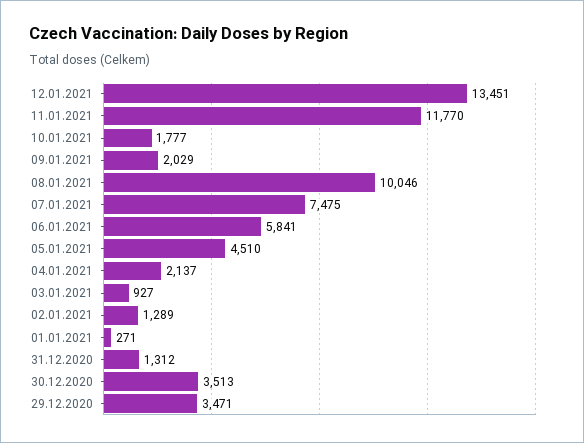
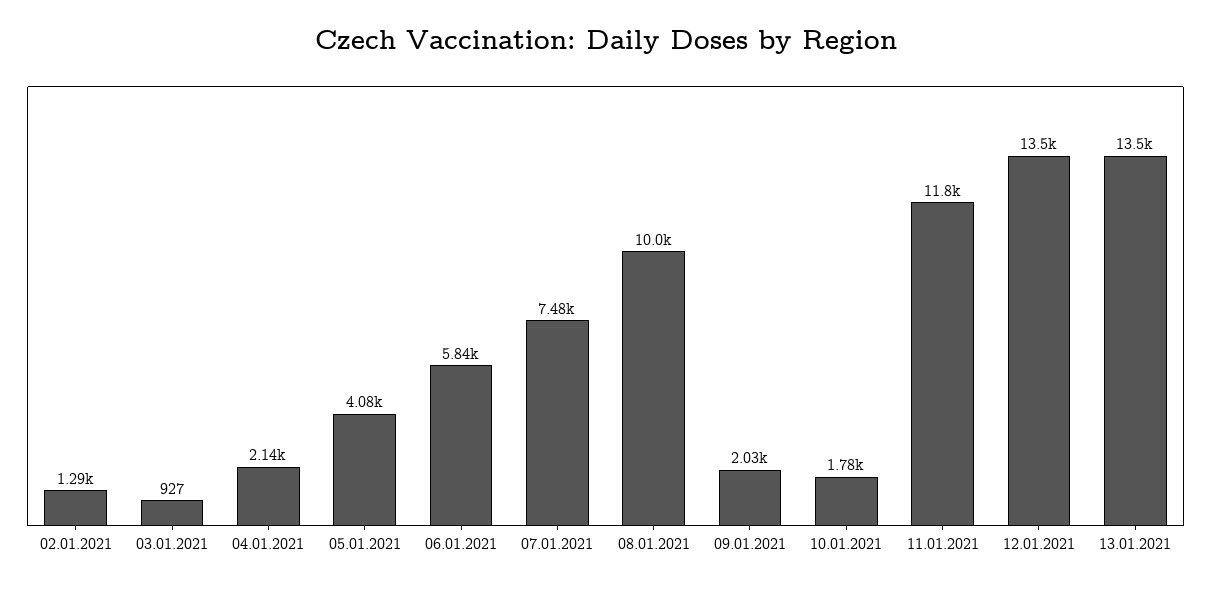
05.01.2021: 4510 -> 4080
01.01.2021: 271 -> none
31.12.2020: 1312 -> none
30.12.2020: 3513 -> none
29.12.2020: 3471 -> none
13.01.2021: none -> 13500

